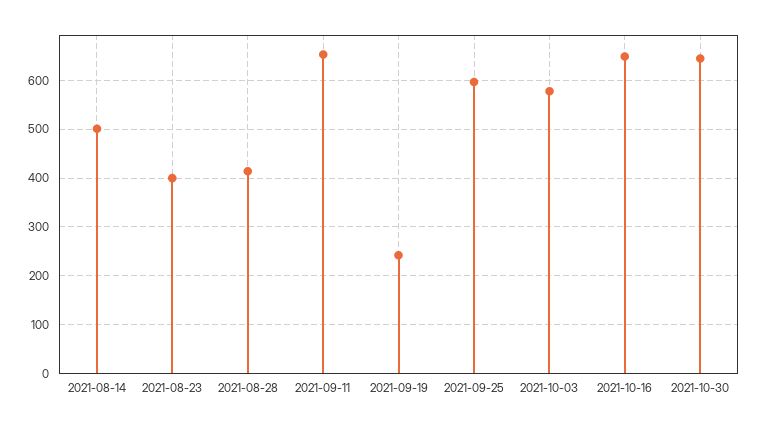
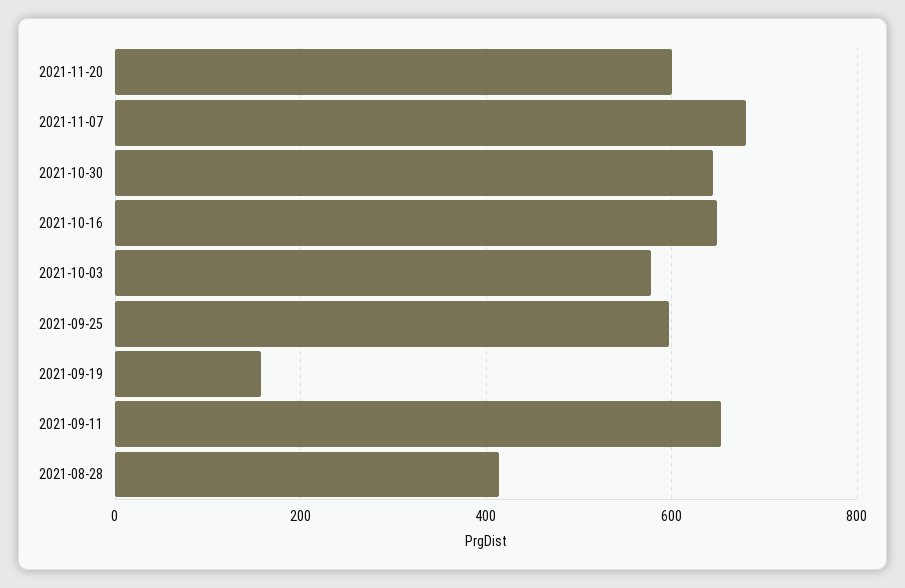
2021-08-14: 500 -> none
2021-08-23: 400 -> none
2021-09-19: 240 -> 160
2021-11-20: none -> 600
2021-11-07: none -> 680

